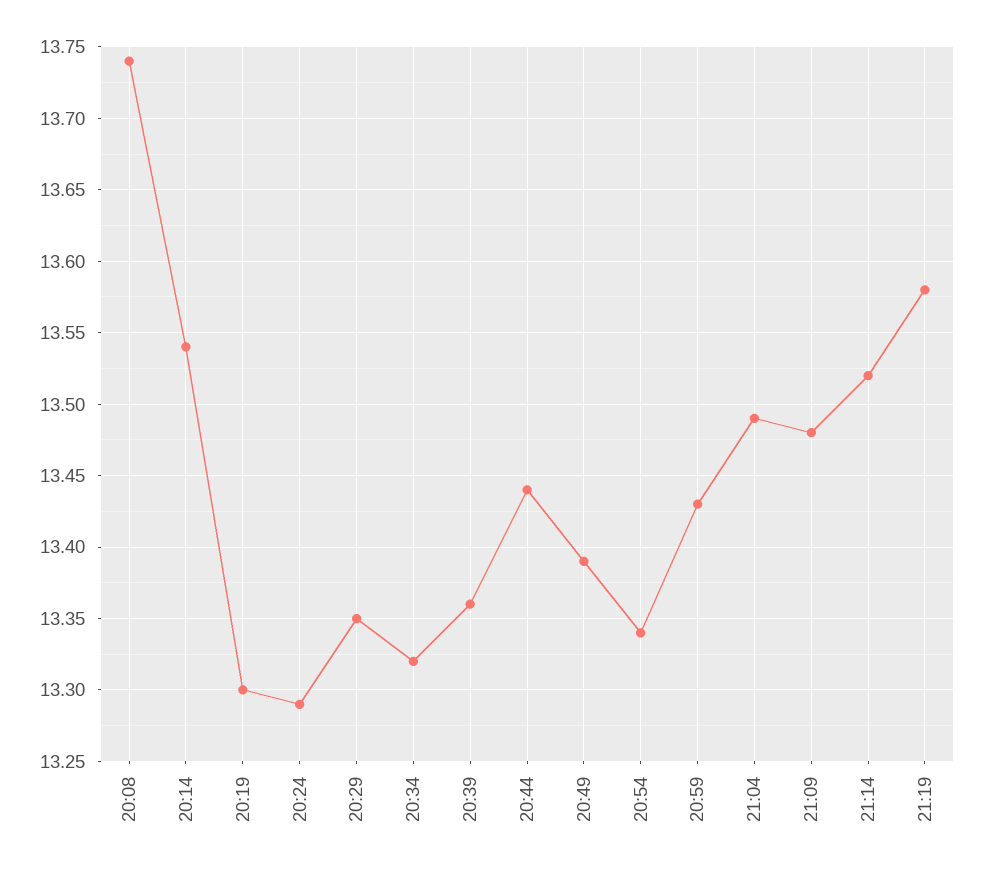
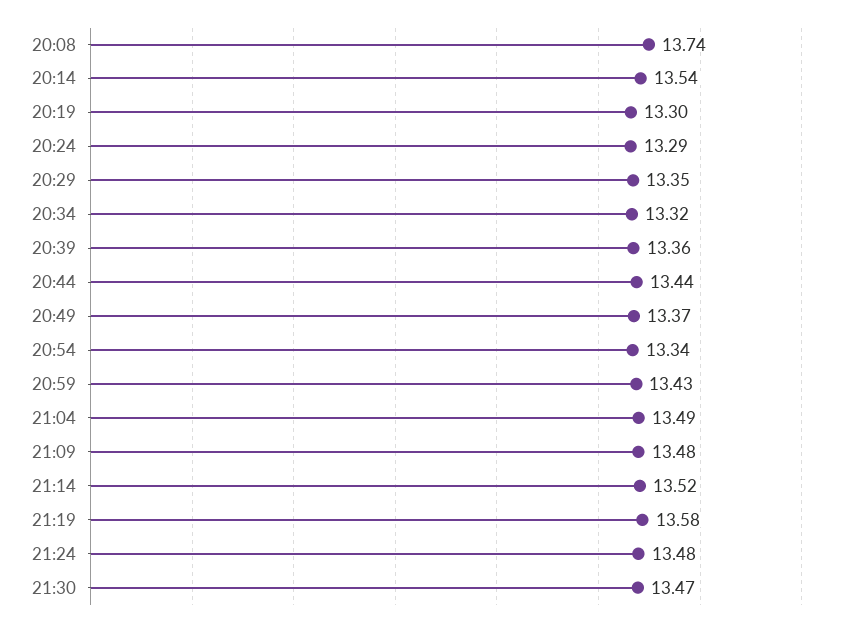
20:49: 13.39 -> 13.37
21:24: none -> 13.48
21:30: none -> 13.47

